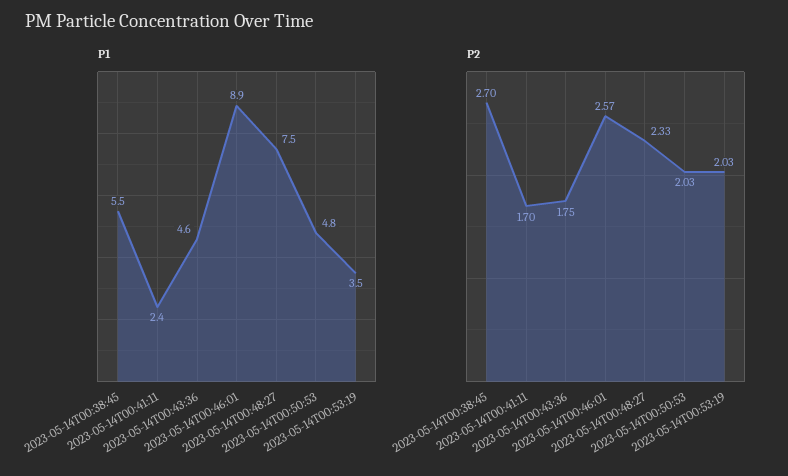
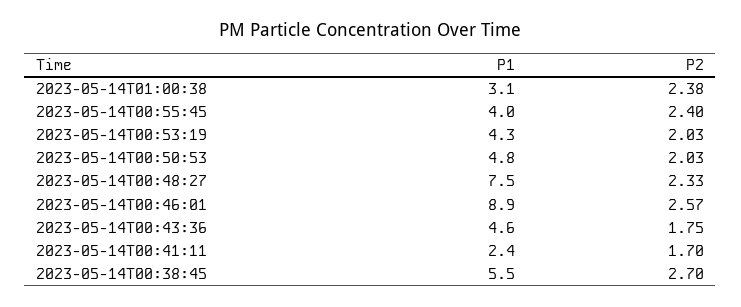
P1, 2023-05-14T00:53:19: 3.5 -> 4.3
P1, 2023-05-14T01:00:38: none -> 3.1
P2, 2023-05-14T01:00:38: none -> 2.38
P1, 2023-05-14T00:55:45: none -> 4
P2, 2023-05-14T00:55:45: none -> 2.4

